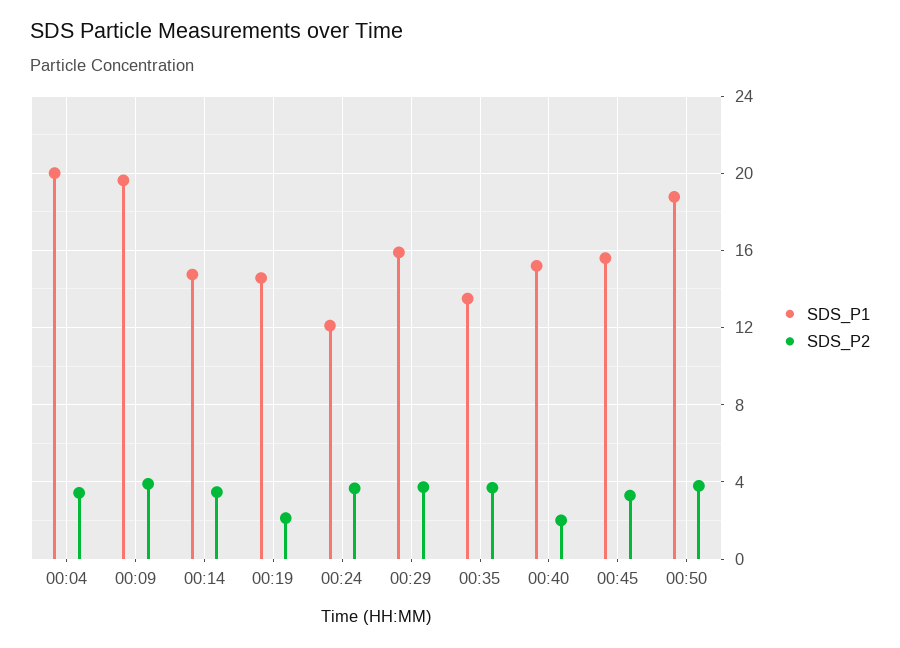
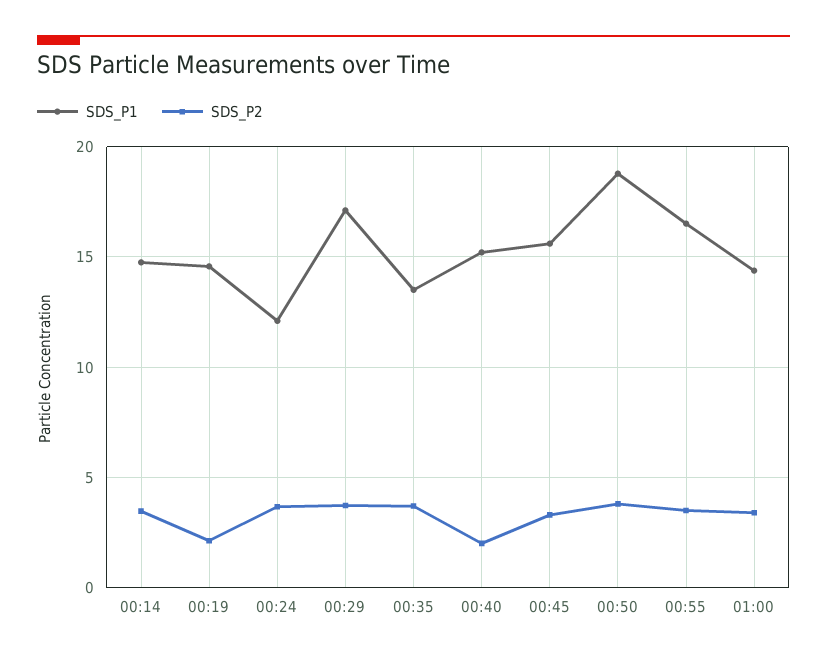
SDS_P1, 00:04: 20 -> none
SDS_P2, 00:04: 3.5 -> none
SDS_P1, 00:09: 19.5 -> none
SDS_P2, 00:09: 4 -> none
SDS_P1, 00:29: 16 -> 17
SDS_P1, 00:55: none -> 16.5
SDS_P2, 00:55: none -> 3.5
SDS_P1, 01:00: none -> 14.5
SDS_P2, 01:00: none -> 3.5

